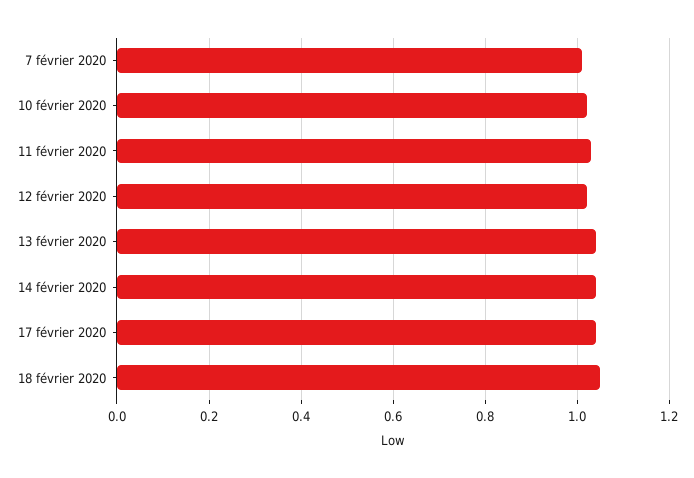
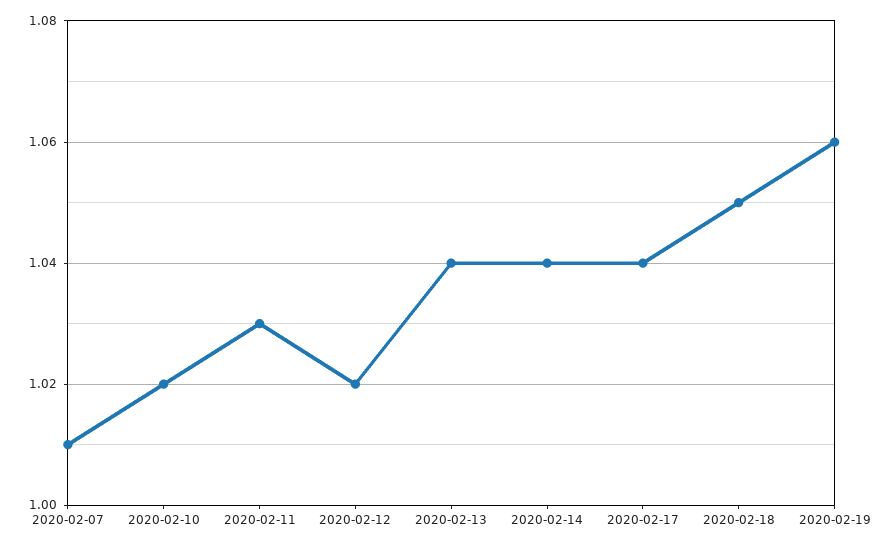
2020-02-19: none -> 1.06

